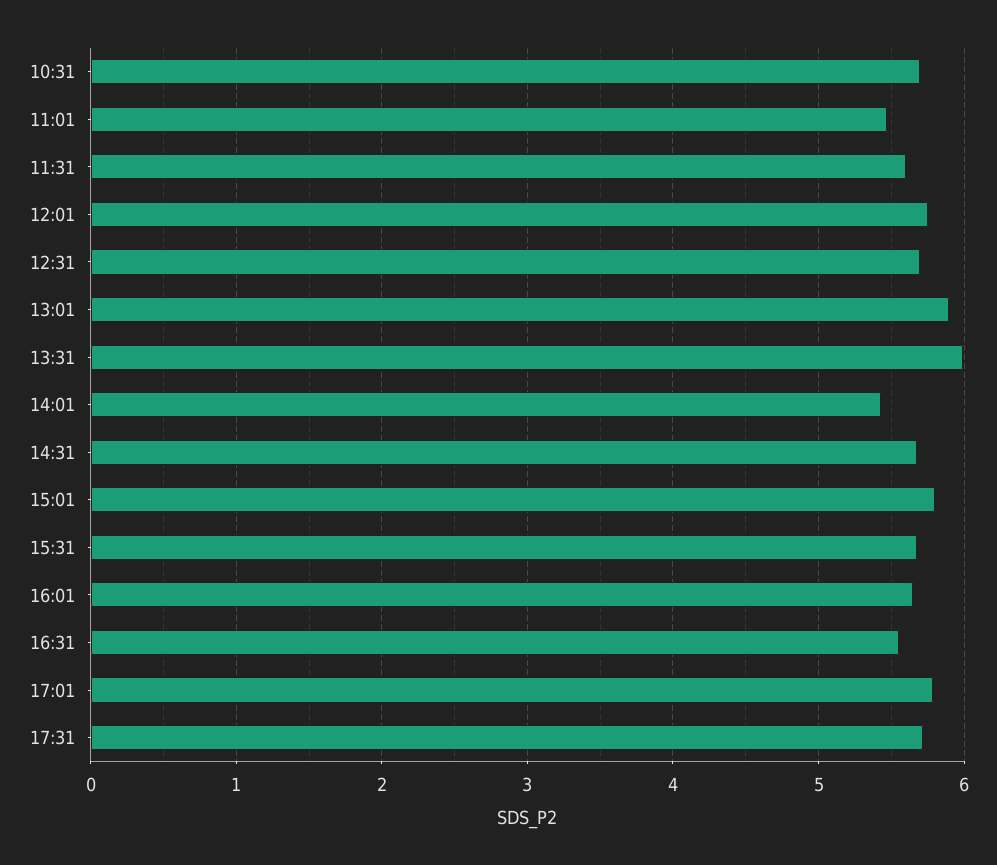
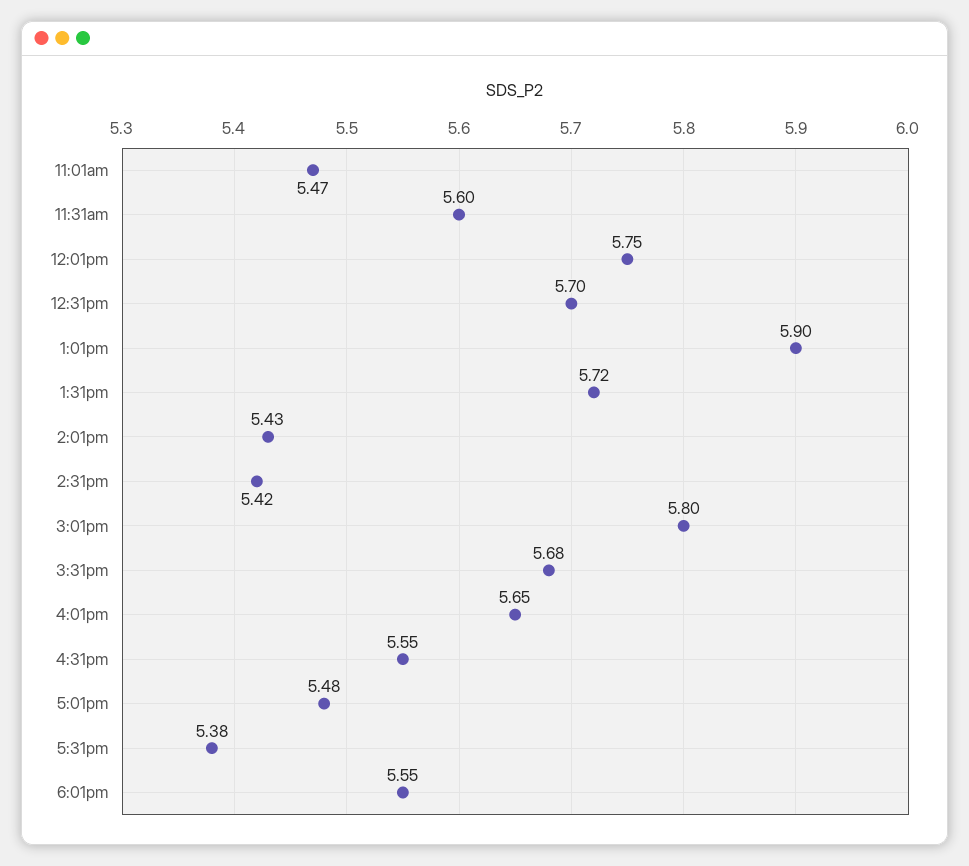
10:31: 5.7 -> none
13:31: 6 -> 5.72
14:31: 5.7 -> 5.42
17:01: 5.8 -> 5.48
17:31: 5.7 -> 5.38
6:01pm: none -> 5.55

